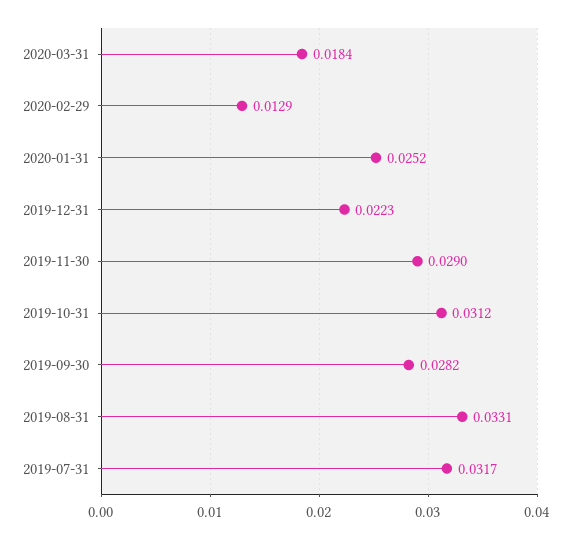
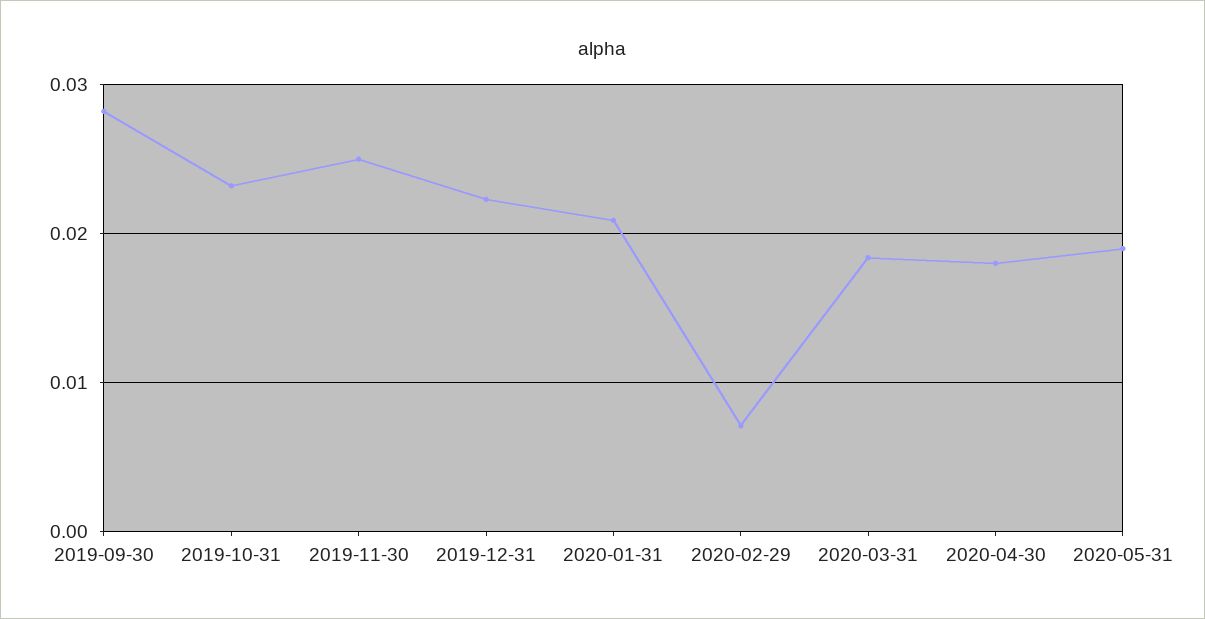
2020-02-29: 0.0129 -> 0.007
2020-01-31: 0.0252 -> 0.021
2019-11-30: 0.029 -> 0.025
2019-10-31: 0.0312 -> 0.023
2019-08-31: 0.0331 -> none
2019-07-31: 0.0317 -> none
2020-04-30: none -> 0.018
2020-05-31: none -> 0.019

